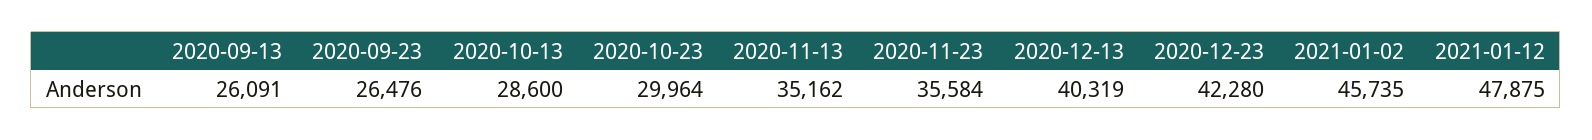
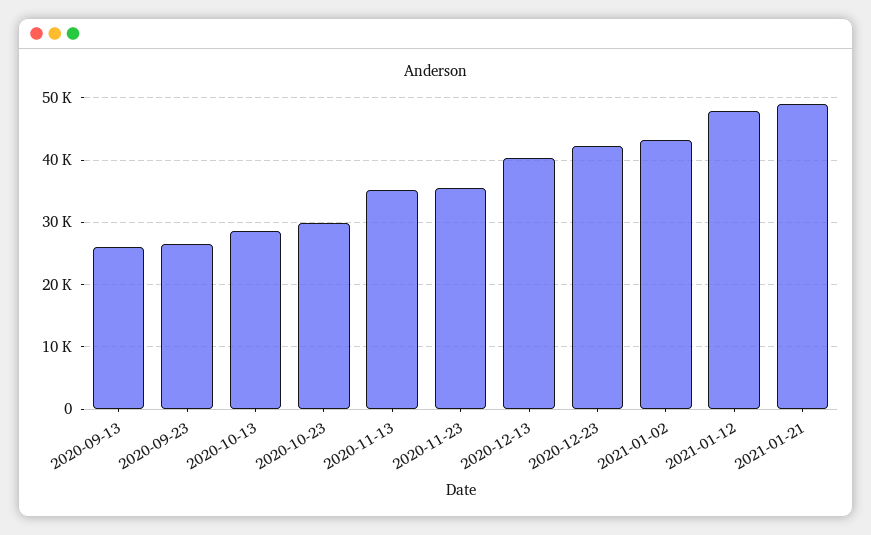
2021-01-02: 45735 -> 43000
2021-01-21: none -> 49000

